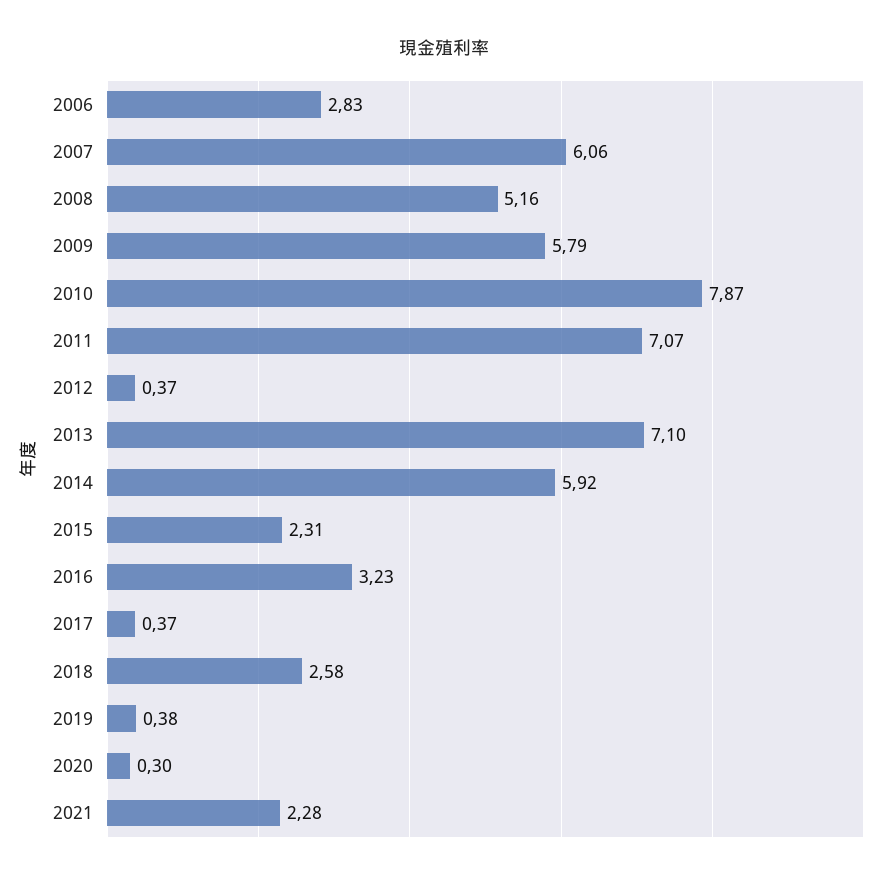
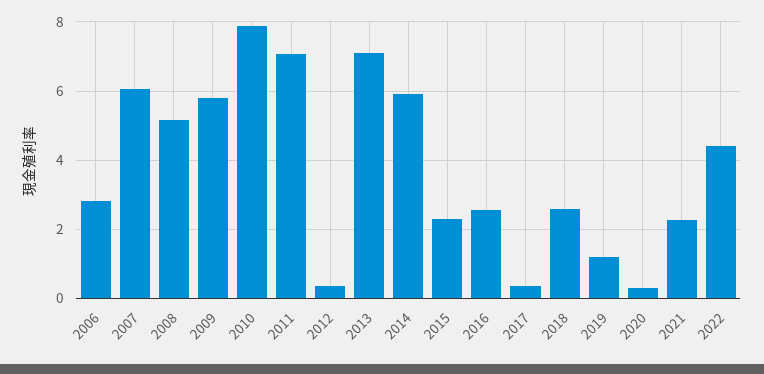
2016: 3.23 -> 2.6
2019: 0.38 -> 1.2
2022: none -> 4.4

